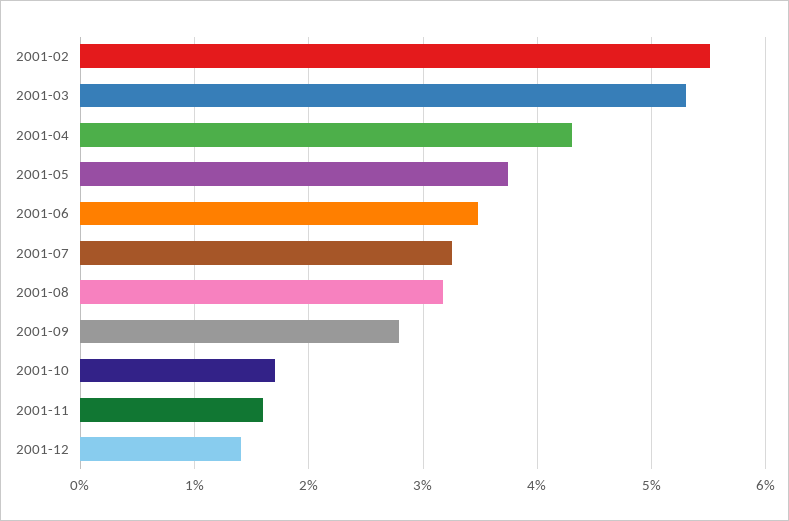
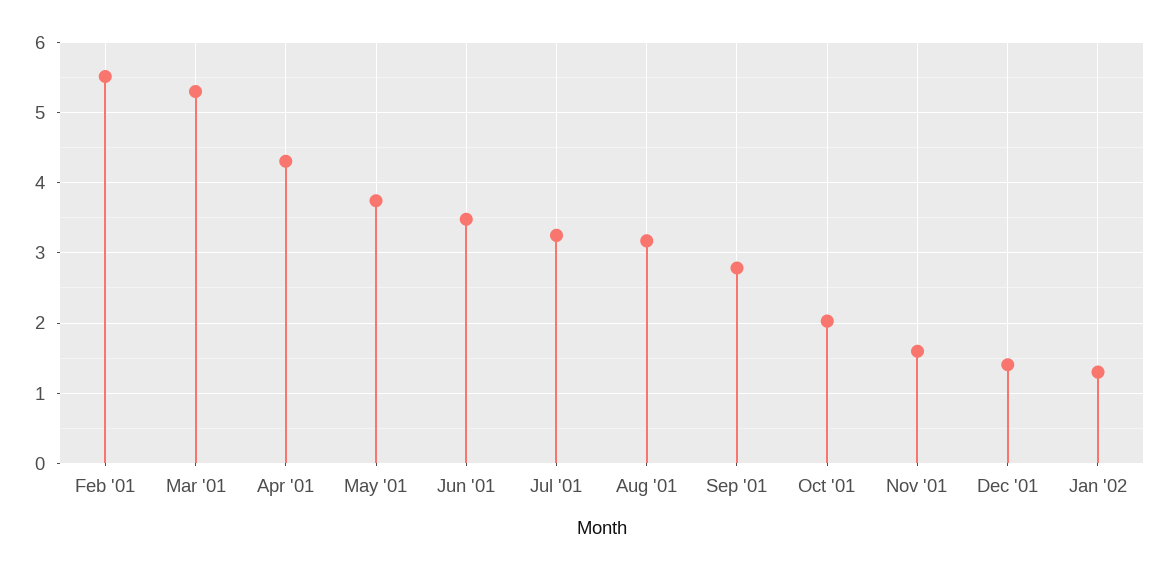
2001-10: 1.7 -> 2
Jan '02: none -> 1.3

